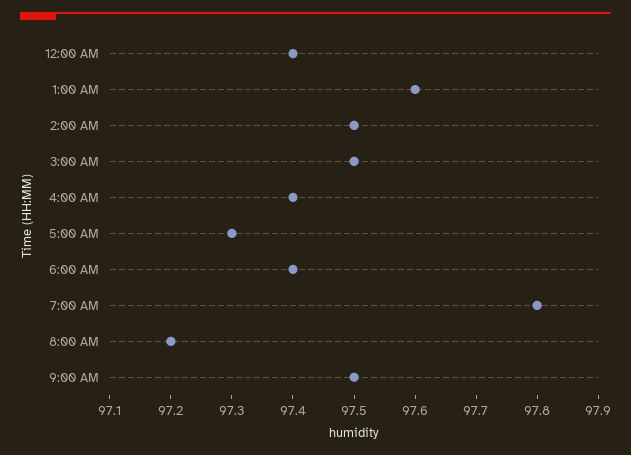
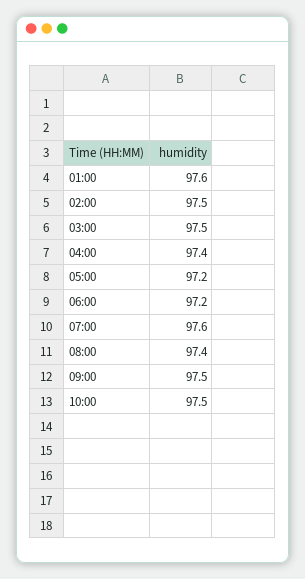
12:00 AM: 97.4 -> none
5:00 AM: 97.3 -> 97.2
6:00 AM: 97.4 -> 97.2
7:00 AM: 97.8 -> 97.6
8:00 AM: 97.2 -> 97.4
10:00: none -> 97.5

